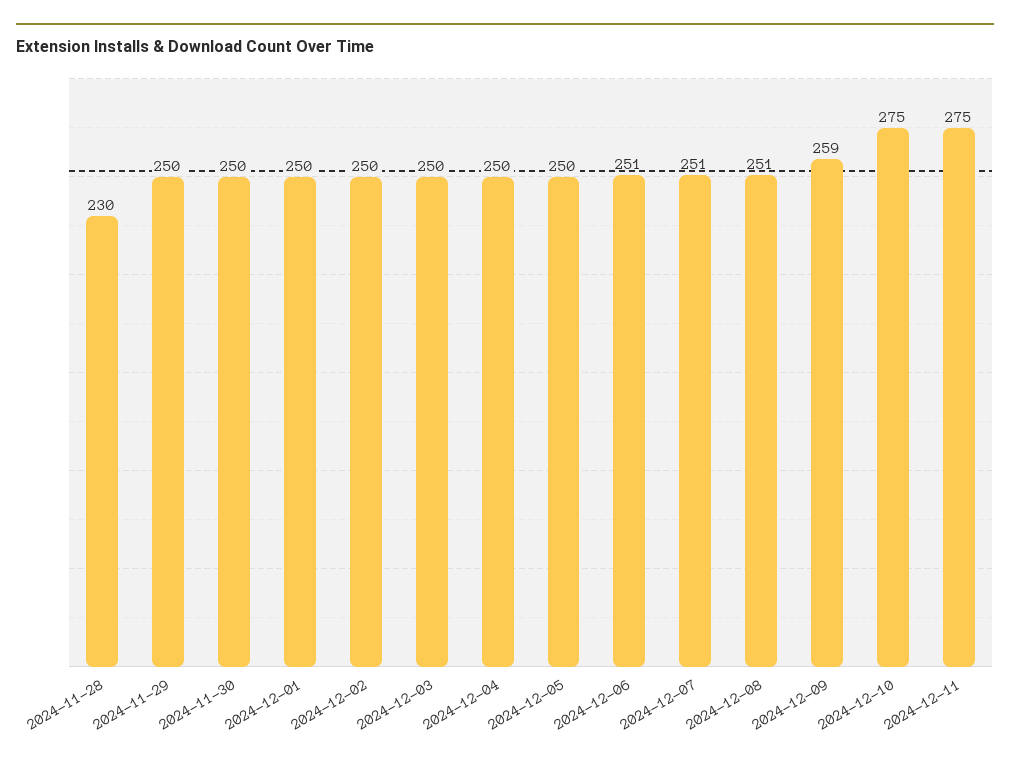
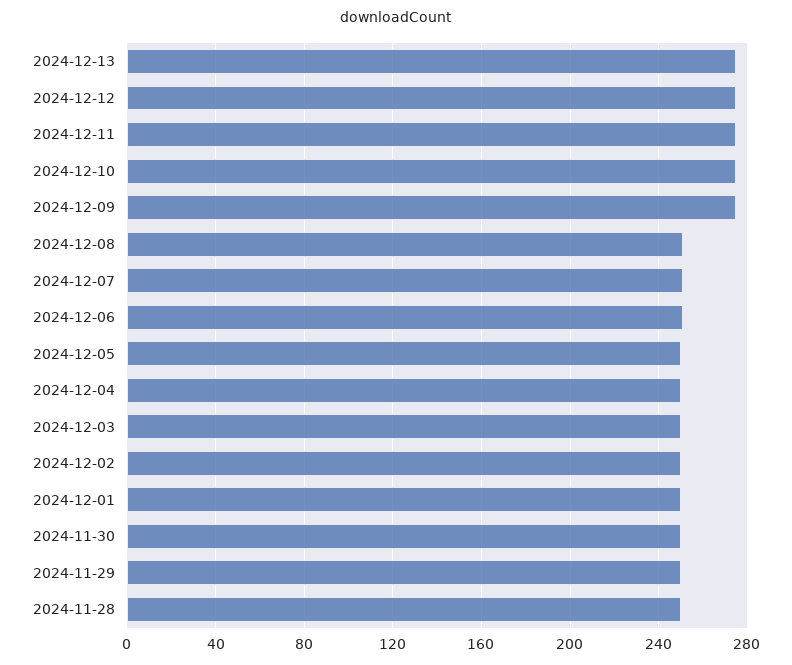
2024-11-28: 230 -> 250
2024-12-09: 259 -> 275
2024-12-13: none -> 275
2024-12-12: none -> 275

